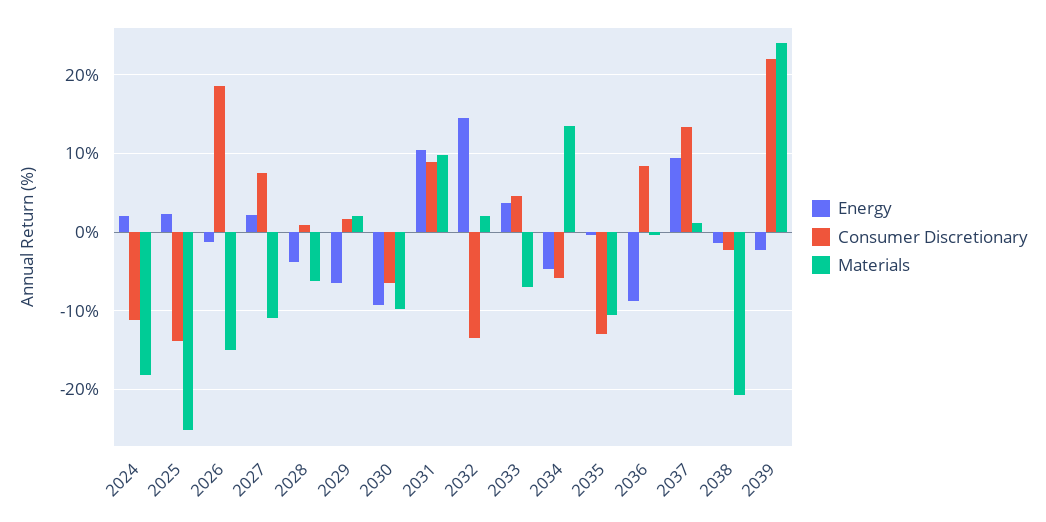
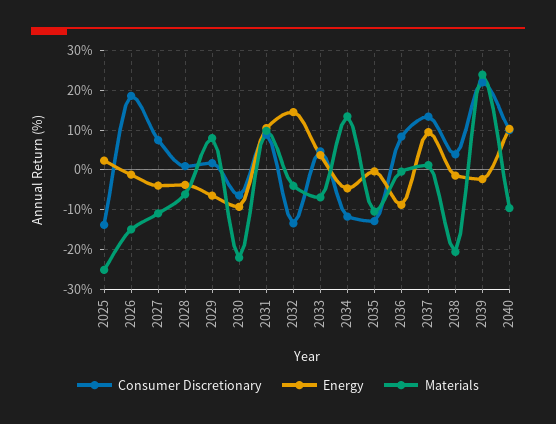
Energy, 2024: 2 -> none
Consumer Discretionary, 2024: -11 -> none
Materials, 2024: -18 -> none
Energy, 2027: 2 -> -4
Materials, 2029: 2 -> 8
Materials, 2030: -10 -> -22
Materials, 2032: 2 -> -4
Consumer Discretionary, 2034: -6 -> -12
Consumer Discretionary, 2038: -2 -> 4
Consumer Discretionary, 2040: none -> 10
Energy, 2040: none -> 10
Materials, 2040: none -> -10

